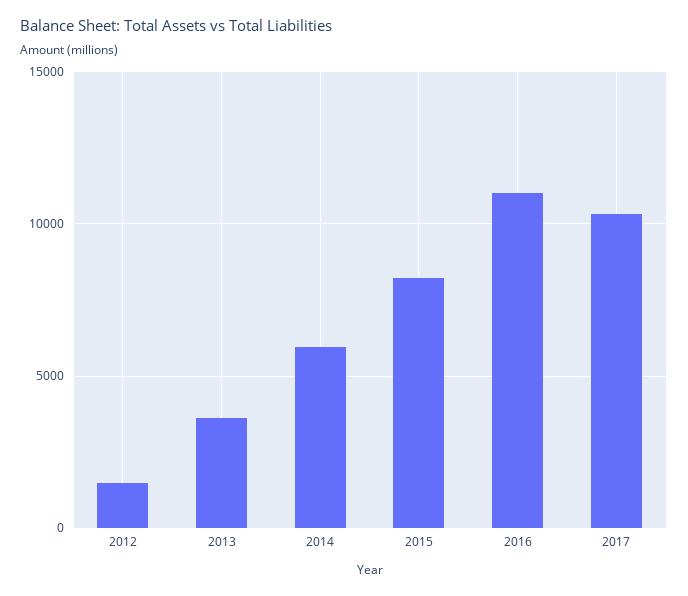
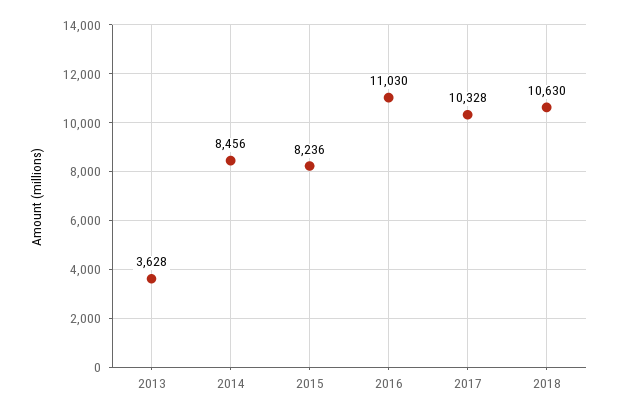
2012: 1500 -> none
2014: 6000 -> 8456
2018: none -> 10630

